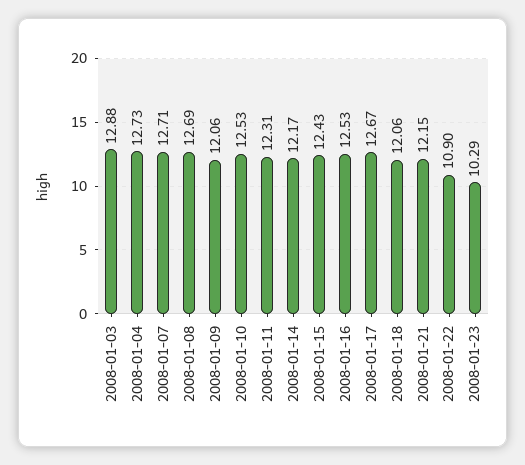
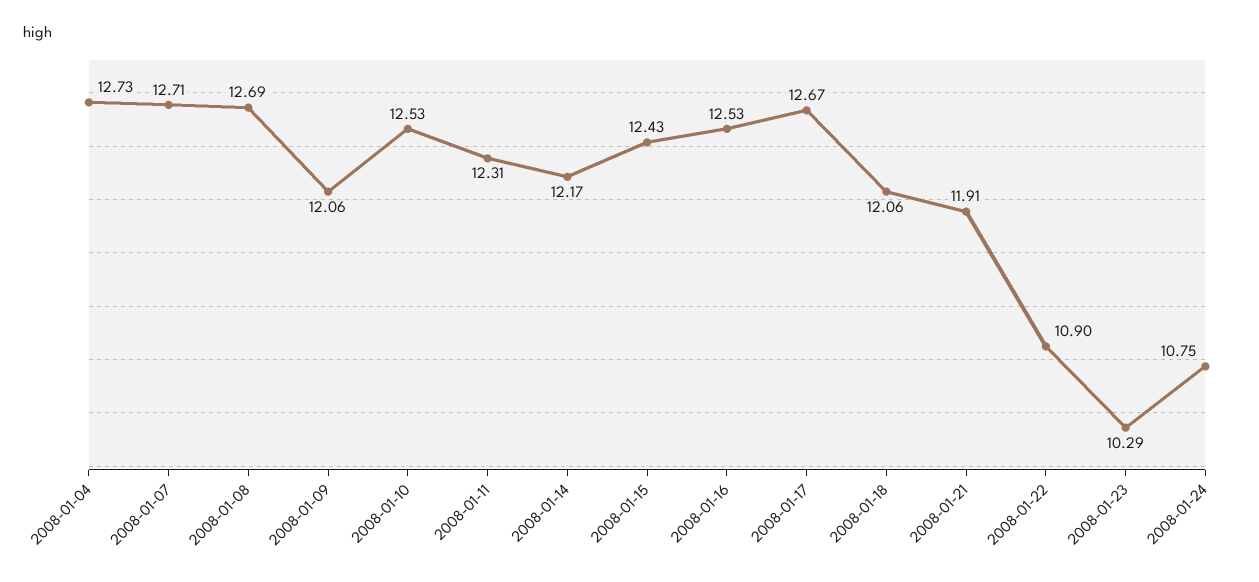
2008-01-03: 12.88 -> none
2008-01-21: 12.15 -> 11.91
2008-01-24: none -> 10.75

